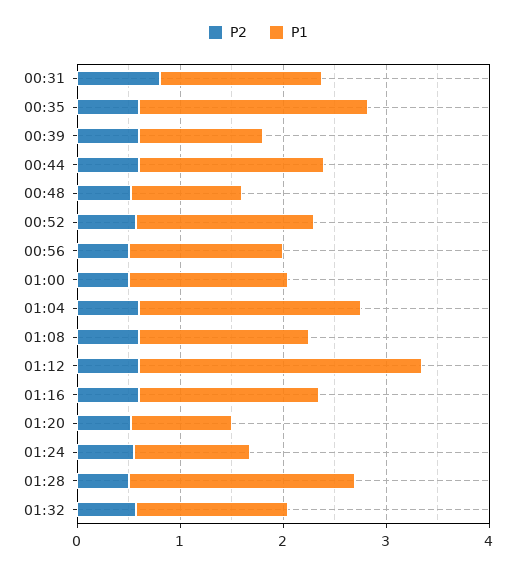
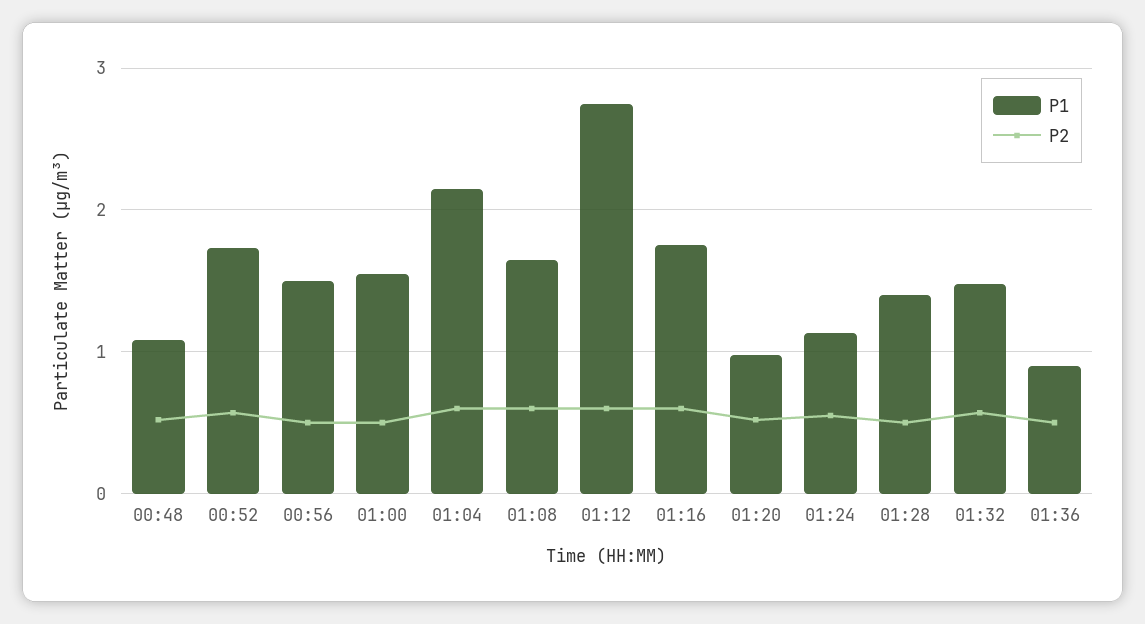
P2, 00:31: 0.8 -> none
P1, 00:31: 1.6 -> none
P2, 00:35: 0.6 -> none
P1, 00:35: 2.2 -> none
P2, 00:39: 0.6 -> none
P1, 00:39: 1.2 -> none
P2, 00:44: 0.6 -> none
P1, 00:44: 1.8 -> none
P1, 01:28: 2.2 -> 1.4
P1, 01:36: none -> 0.9
P2, 01:36: none -> 0.5

